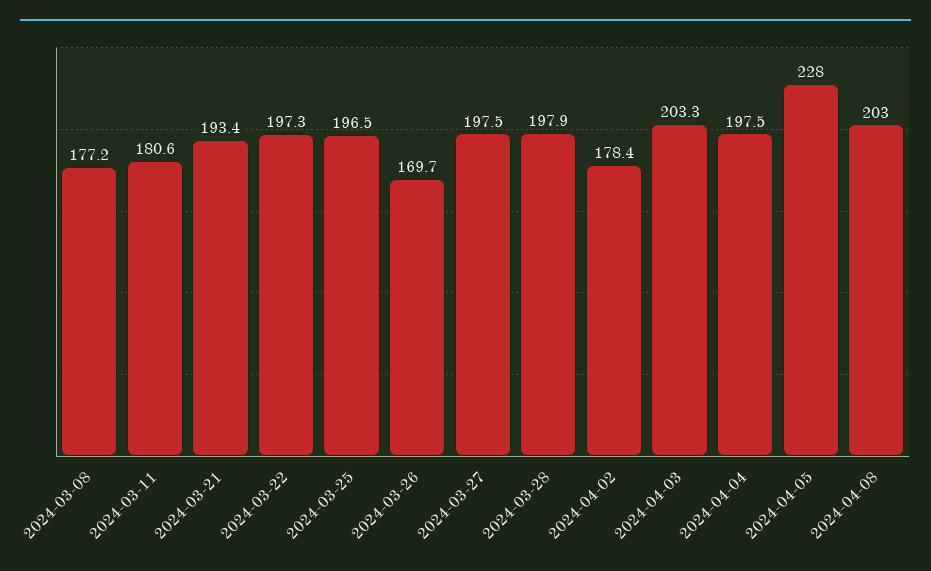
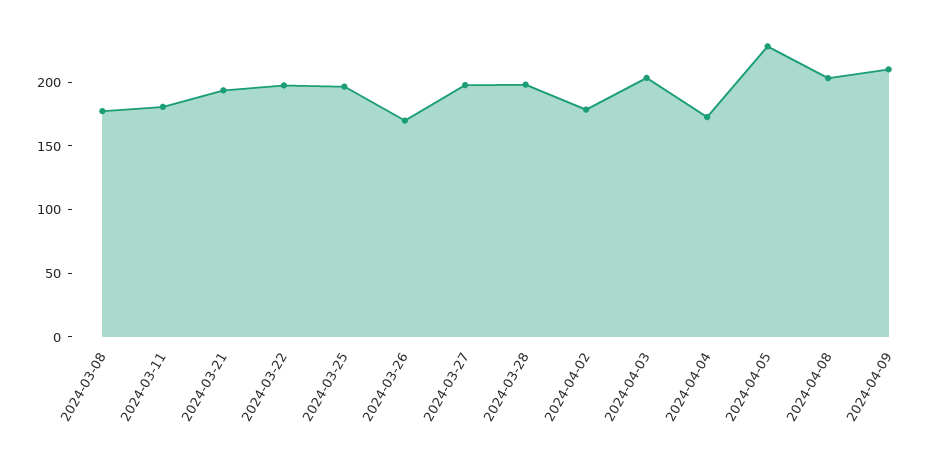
2024-04-04: 197.5 -> 170
2024-04-09: none -> 210

